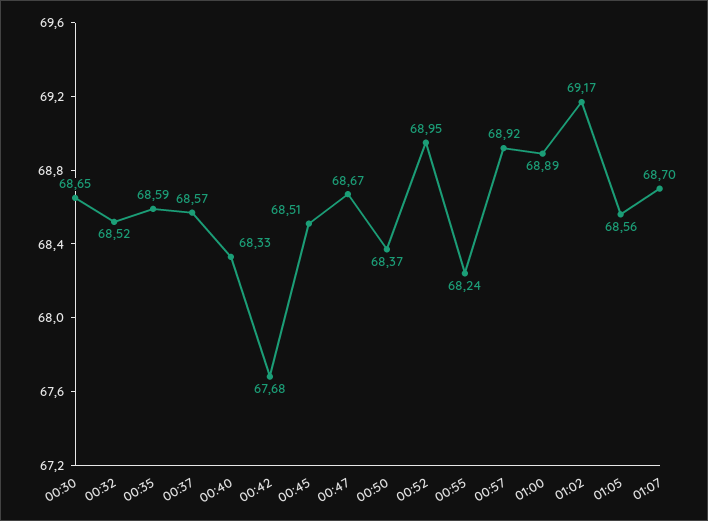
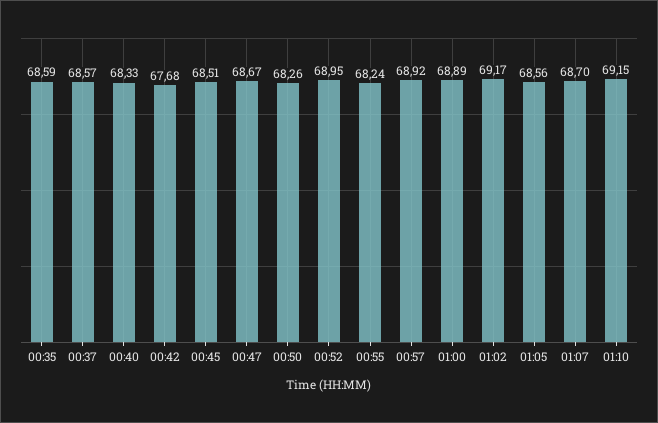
00:30: 68.65 -> none
00:32: 68.52 -> none
00:50: 68.37 -> 68.26
01:10: none -> 69.15

